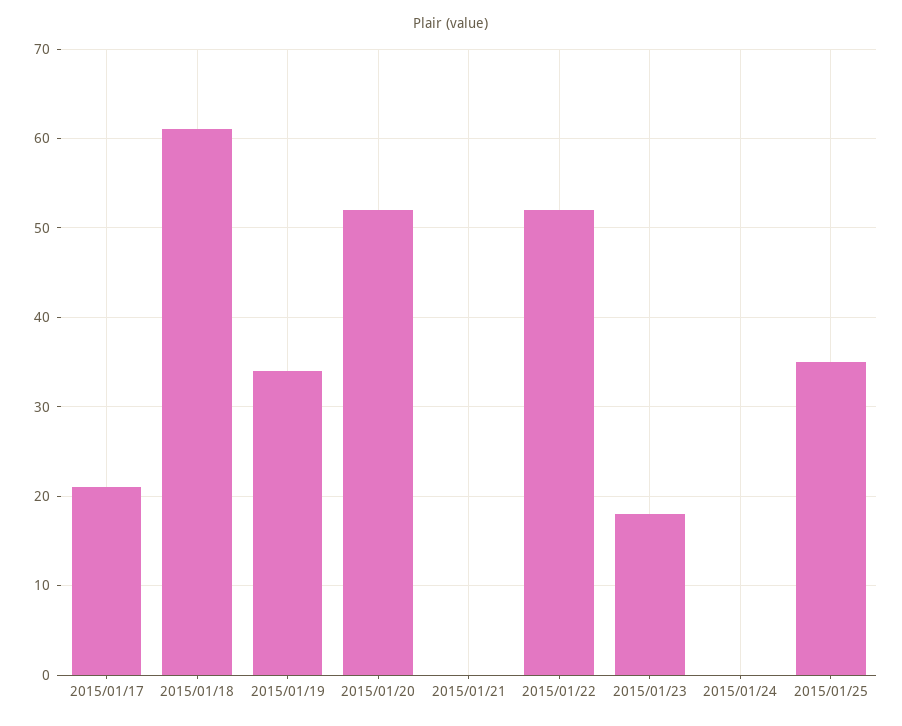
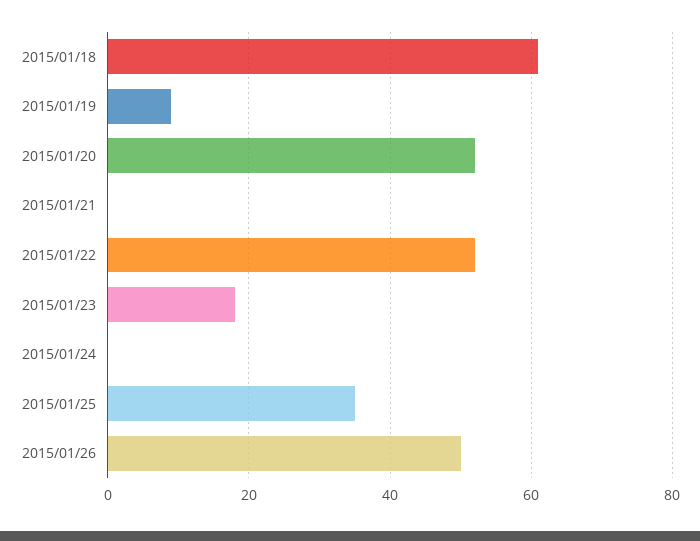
2015/01/17: 21 -> none
2015/01/19: 34 -> 10
2015/01/26: none -> 50

